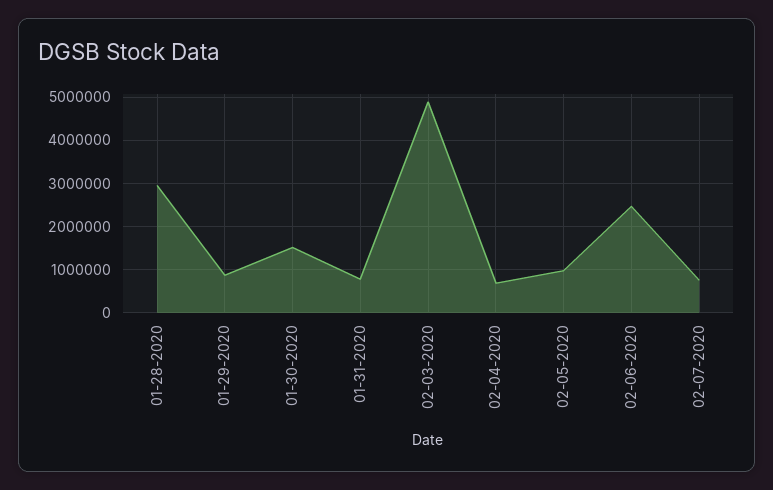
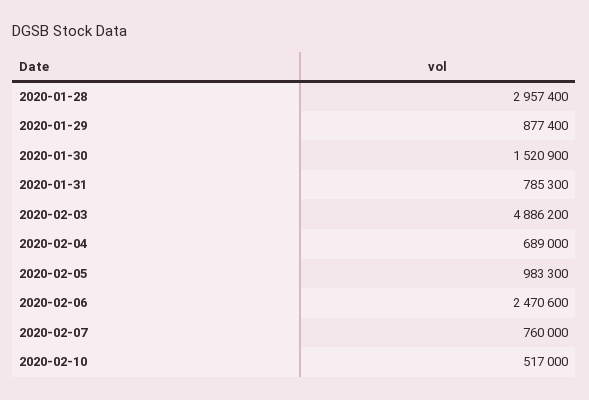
2020-02-10: none -> 517000

